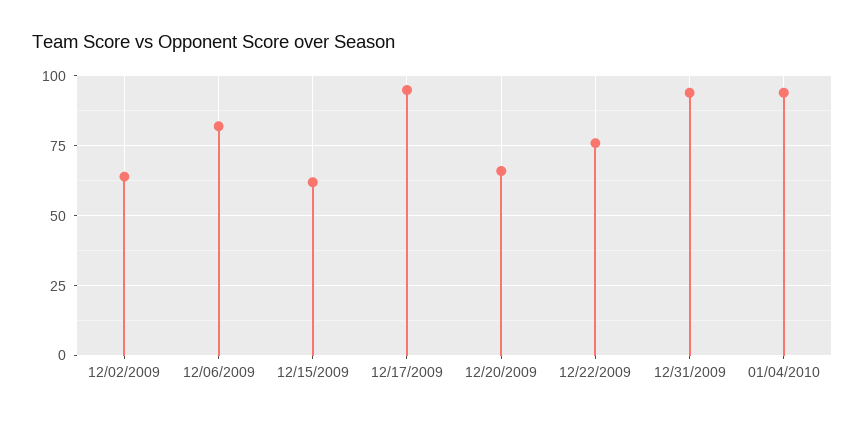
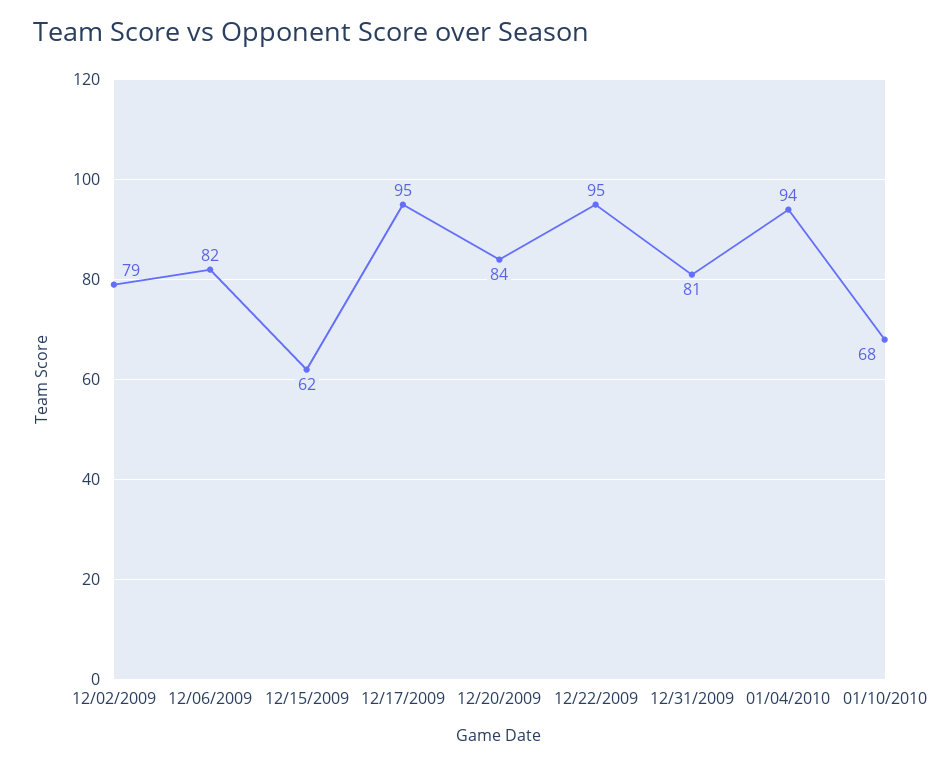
12/02/2009: 65 -> 79
12/20/2009: 65 -> 84
12/22/2009: 75 -> 95
12/31/2009: 95 -> 81
01/10/2010: none -> 68

